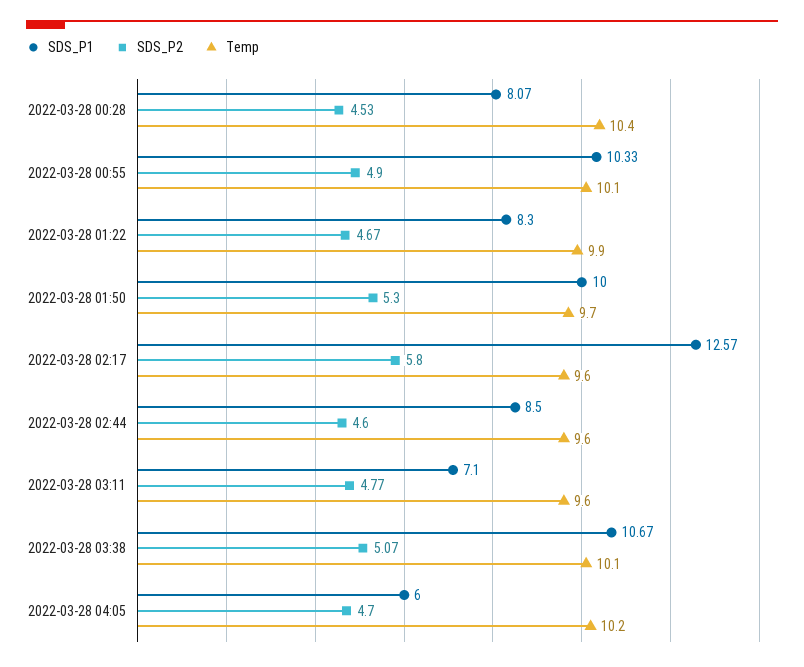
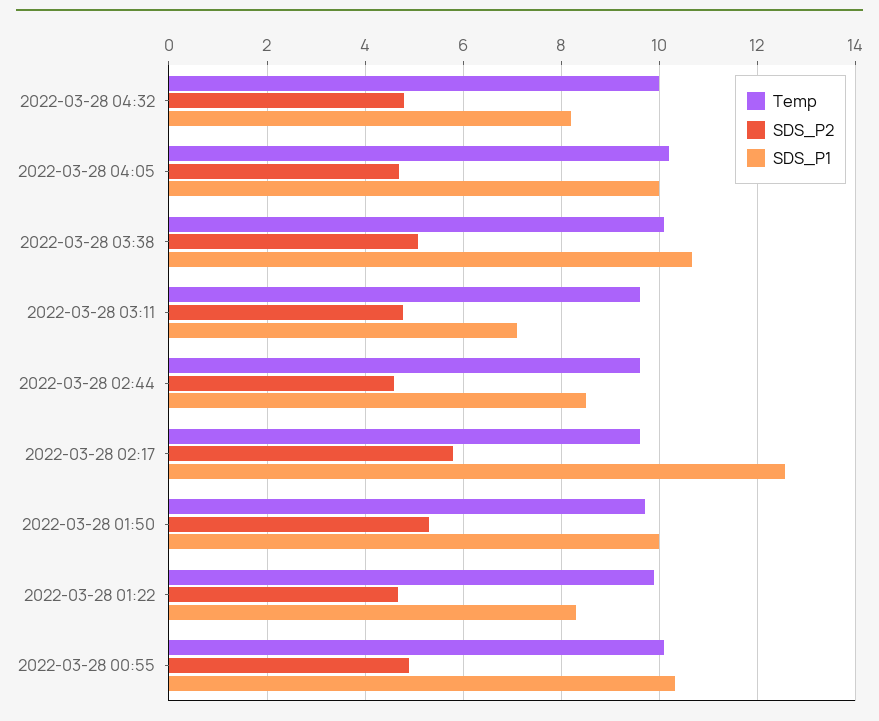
SDS_P1, 2022-03-28 00:28: 8.07 -> none
SDS_P2, 2022-03-28 00:28: 4.53 -> none
Temp, 2022-03-28 00:28: 10.4 -> none
SDS_P1, 2022-03-28 04:05: 6 -> 10
Temp, 2022-03-28 04:32: none -> 10
SDS_P2, 2022-03-28 04:32: none -> 4.8
SDS_P1, 2022-03-28 04:32: none -> 8.2

